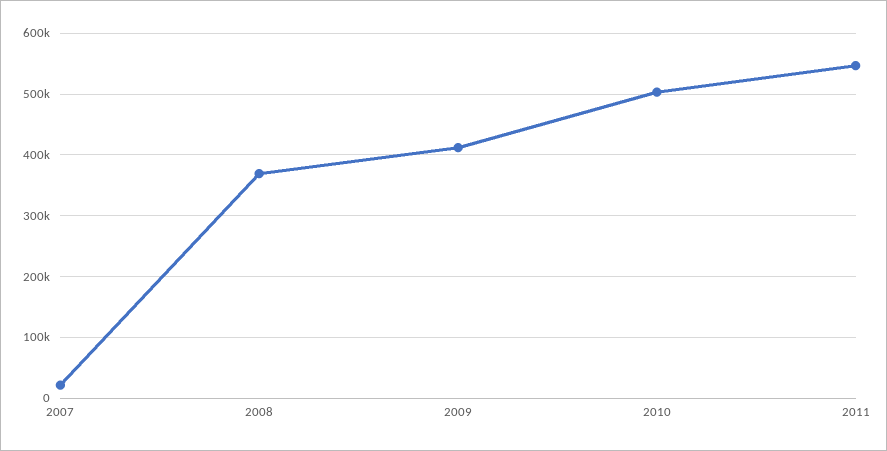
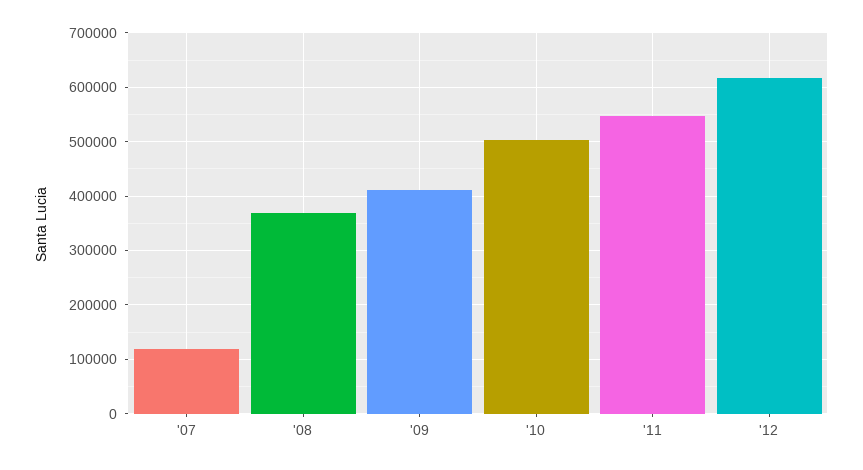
2007: 20000 -> 120000
'12: none -> 620000

